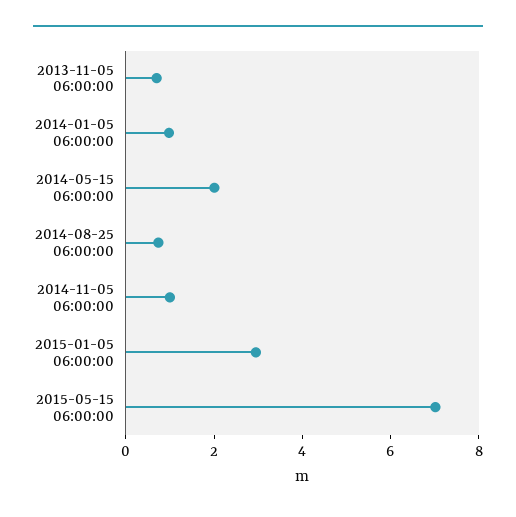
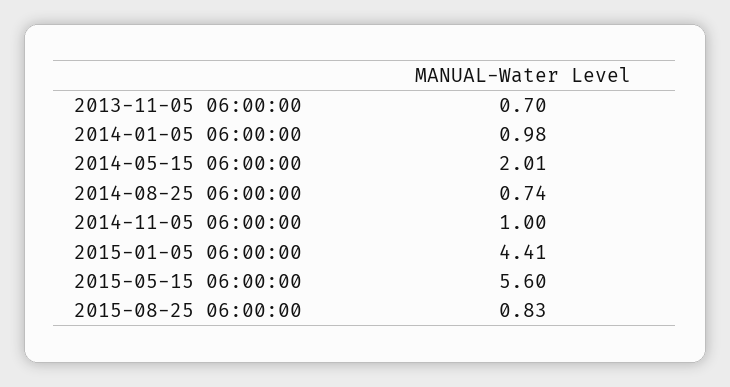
2015-01-05 06:00:00: 3 -> 4.41
2015-05-15 06:00:00: 7 -> 5.6
2015-08-25 06:00:00: none -> 0.83

